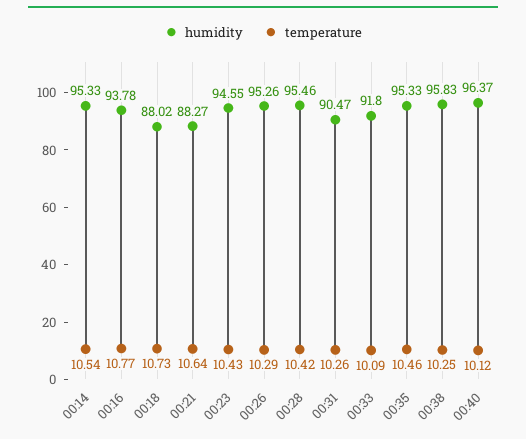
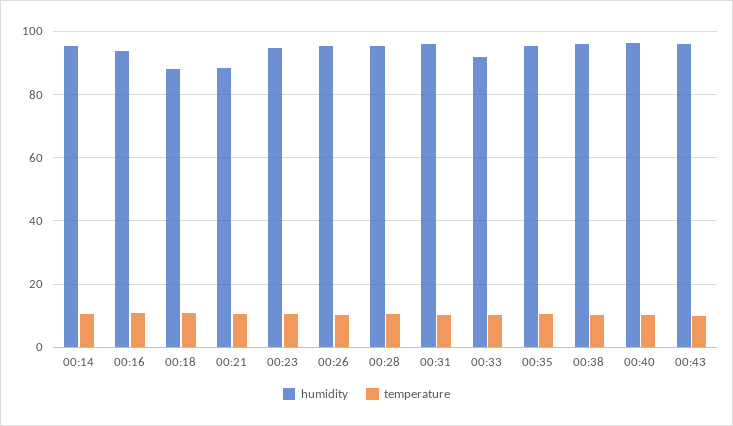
humidity, 00:31: 90.47 -> 96
humidity, 00:43: none -> 96
temperature, 00:43: none -> 10

